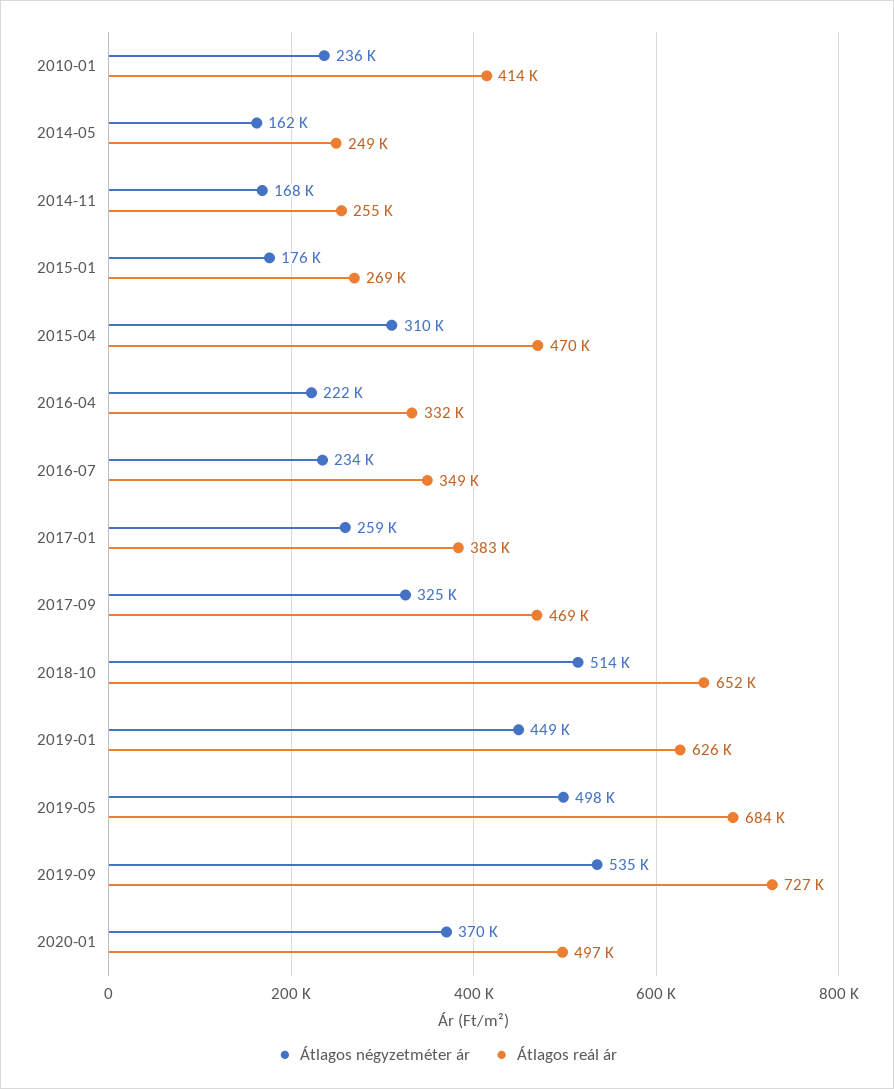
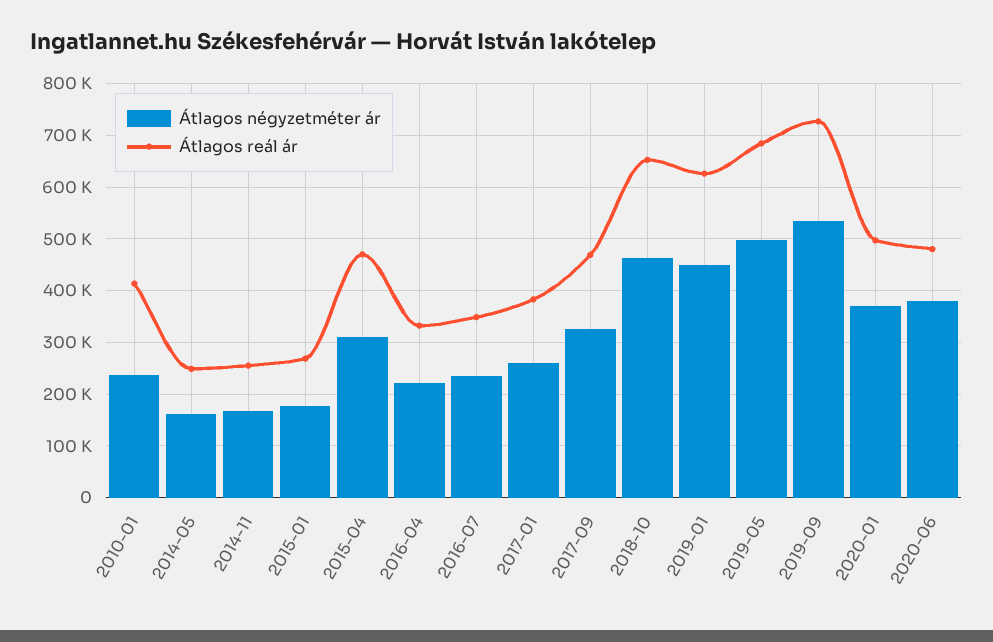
Átlagos négyzetméter ár, 2018-10: 514000 -> 460000
Átlagos négyzetméter ár, 2020-06: none -> 380000
Átlagos reál ár, 2020-06: none -> 480000

